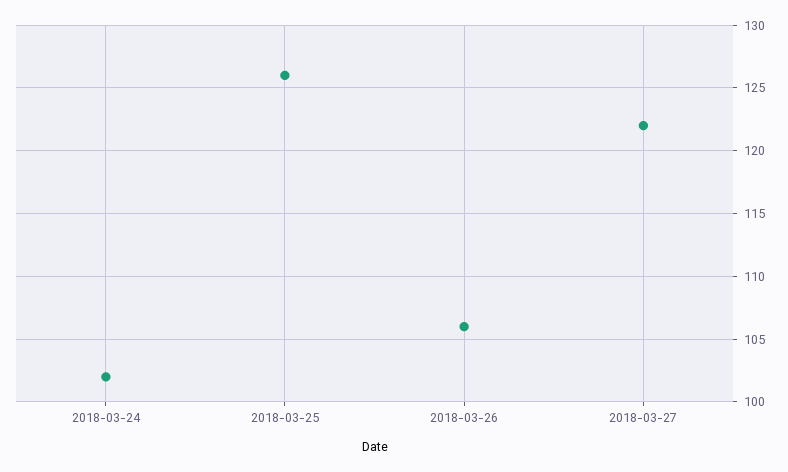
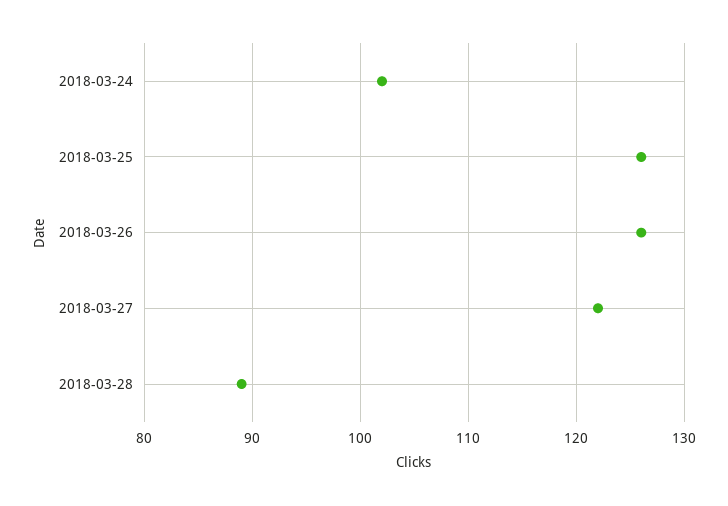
2018-03-26: 106 -> 126
2018-03-28: none -> 89

